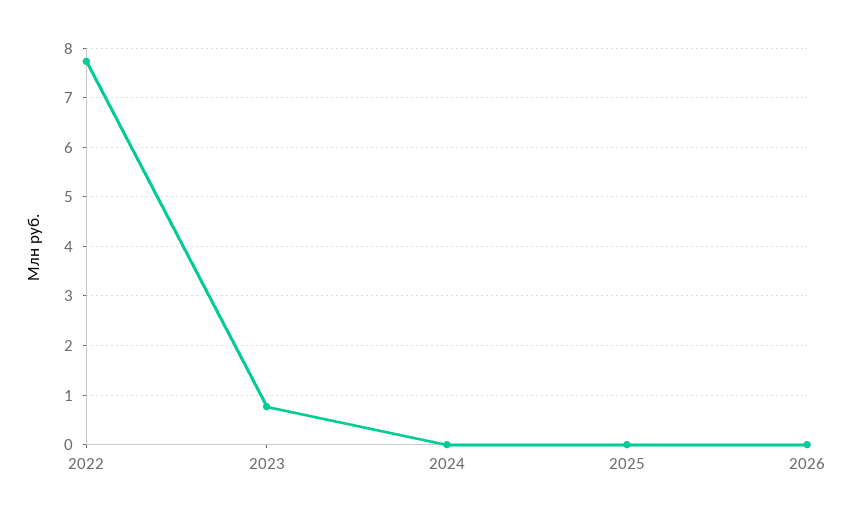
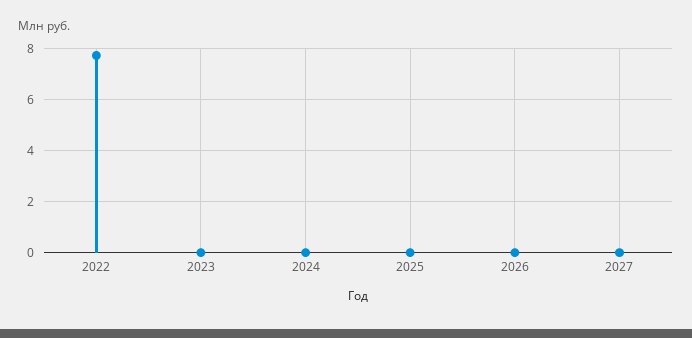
2023: 0.8 -> 0
2027: none -> 0

